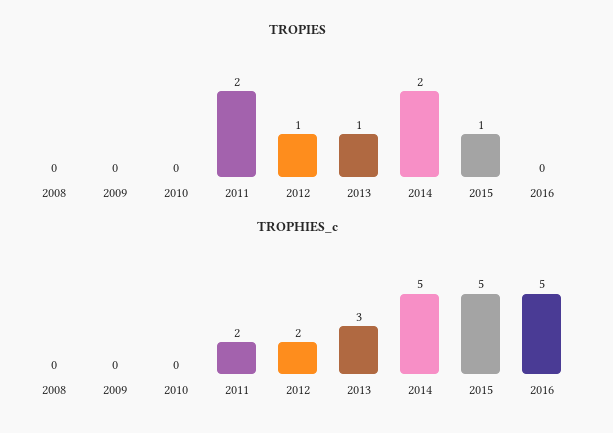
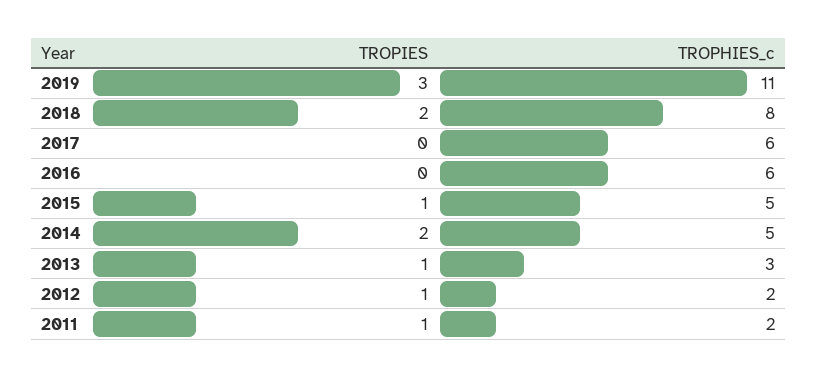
TROPIES, 2008: 0 -> none
TROPIES, 2009: 0 -> none
TROPIES, 2010: 0 -> none
TROPIES, 2011: 2 -> 1
TROPHIES_c, 2008: 0 -> none
TROPHIES_c, 2009: 0 -> none
TROPHIES_c, 2010: 0 -> none
TROPHIES_c, 2016: 5 -> 6
TROPIES, 2019: none -> 3
TROPHIES_c, 2019: none -> 11
TROPIES, 2018: none -> 2
TROPHIES_c, 2018: none -> 8
TROPIES, 2017: none -> 0
TROPHIES_c, 2017: none -> 6

